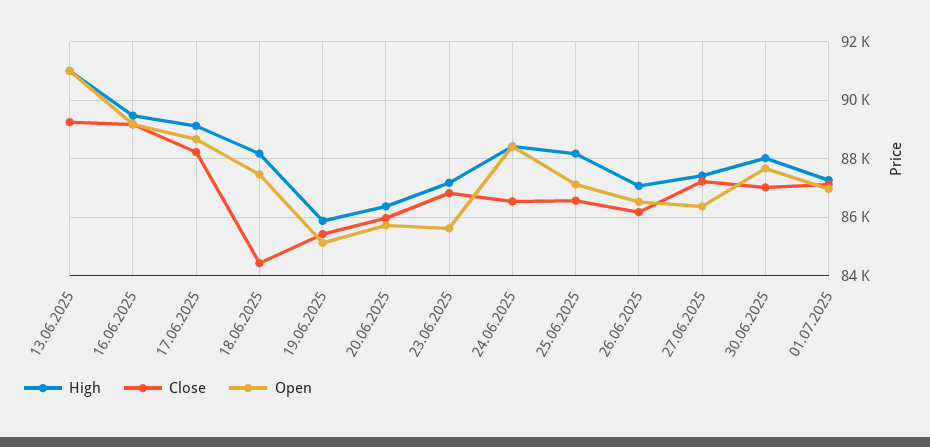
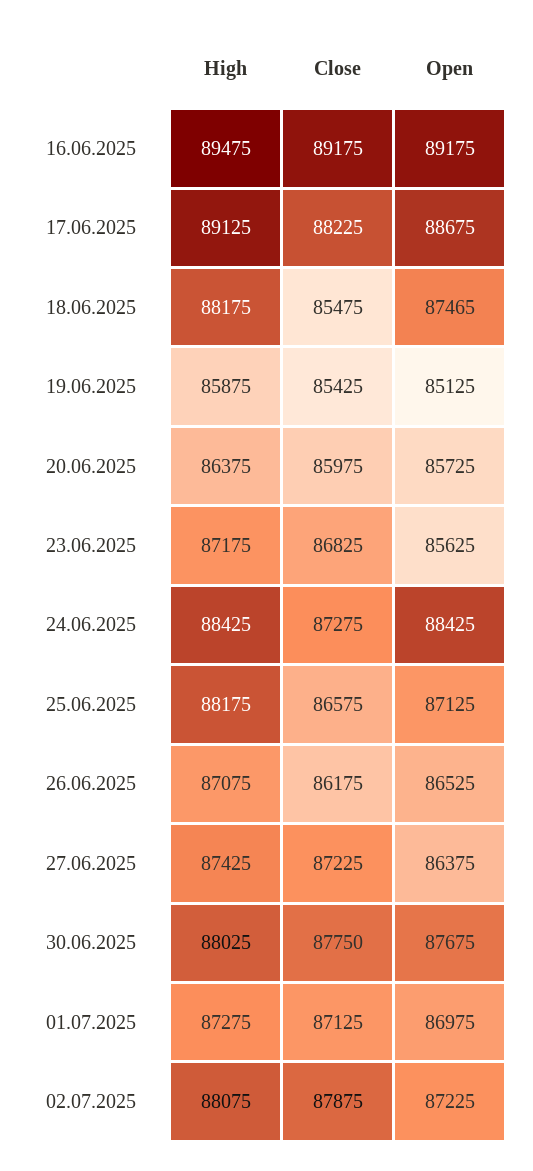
High, 13.06.2025: 91000 -> none
Close, 13.06.2025: 89250 -> none
Open, 13.06.2025: 91000 -> none
Close, 18.06.2025: 84500 -> 85475
Close, 24.06.2025: 86500 -> 87275
Close, 30.06.2025: 87000 -> 87750
High, 02.07.2025: none -> 88075
Close, 02.07.2025: none -> 87875
Open, 02.07.2025: none -> 87225

